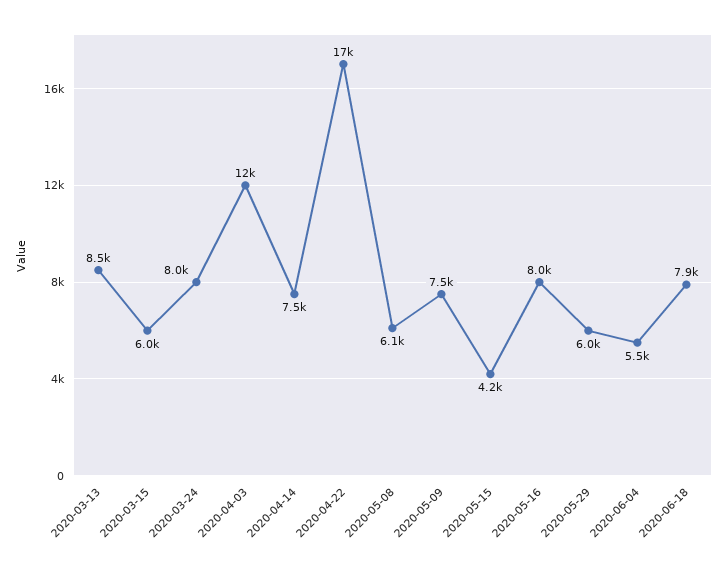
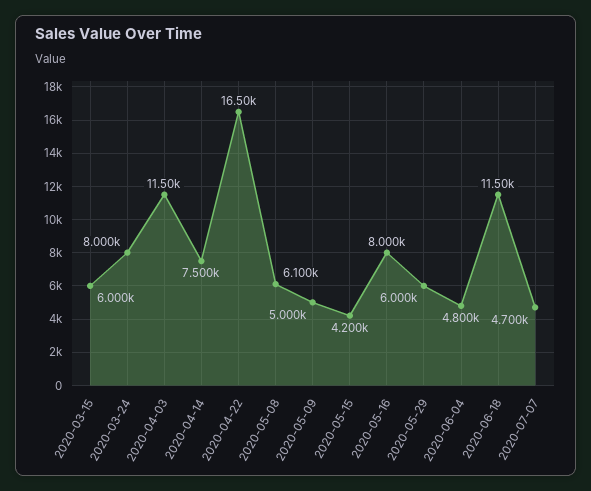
2020-03-13: 8500 -> none
2020-05-09: 7500 -> 5000
2020-06-04: 5500 -> 4800
2020-06-18: 7900 -> 11500
2020-07-07: none -> 4700

